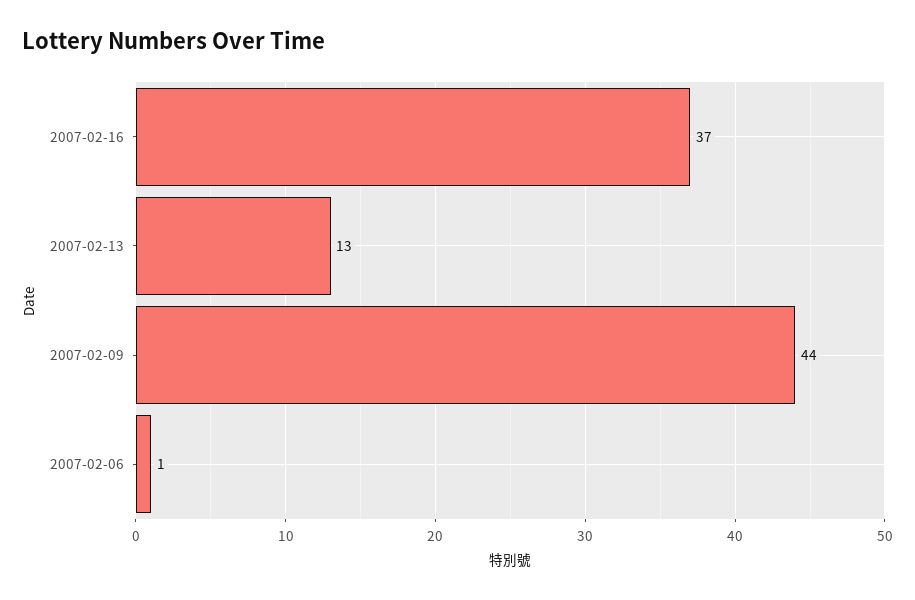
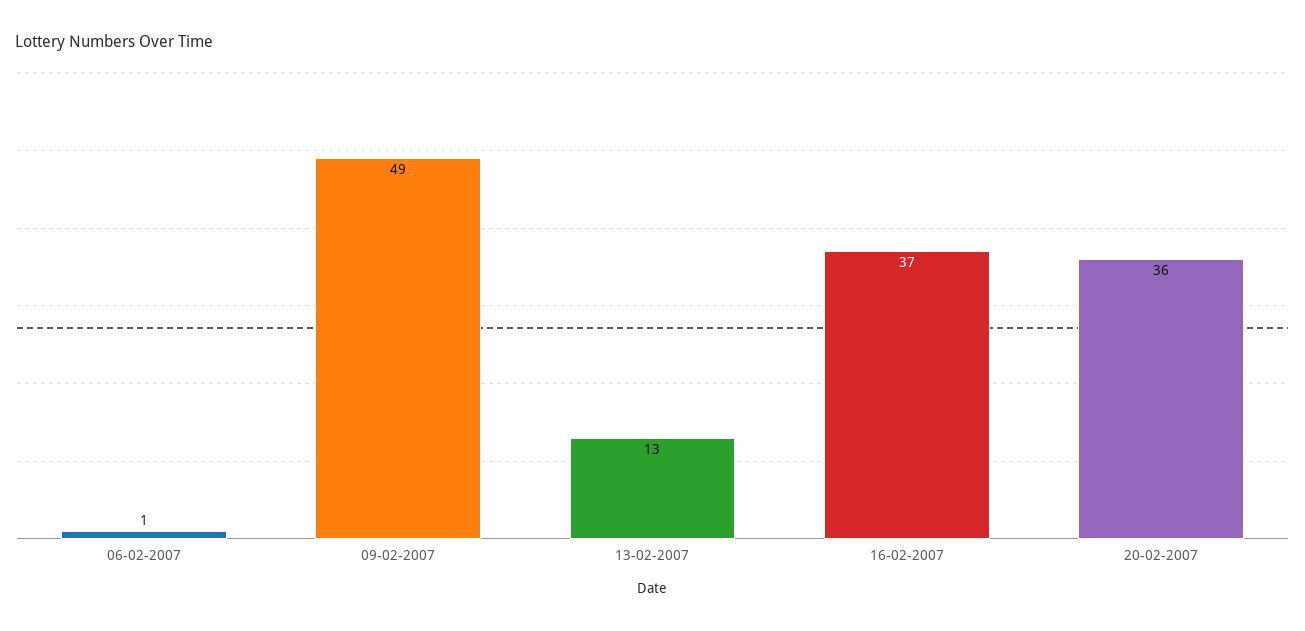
2007-02-09: 44 -> 49
20-02-2007: none -> 36

